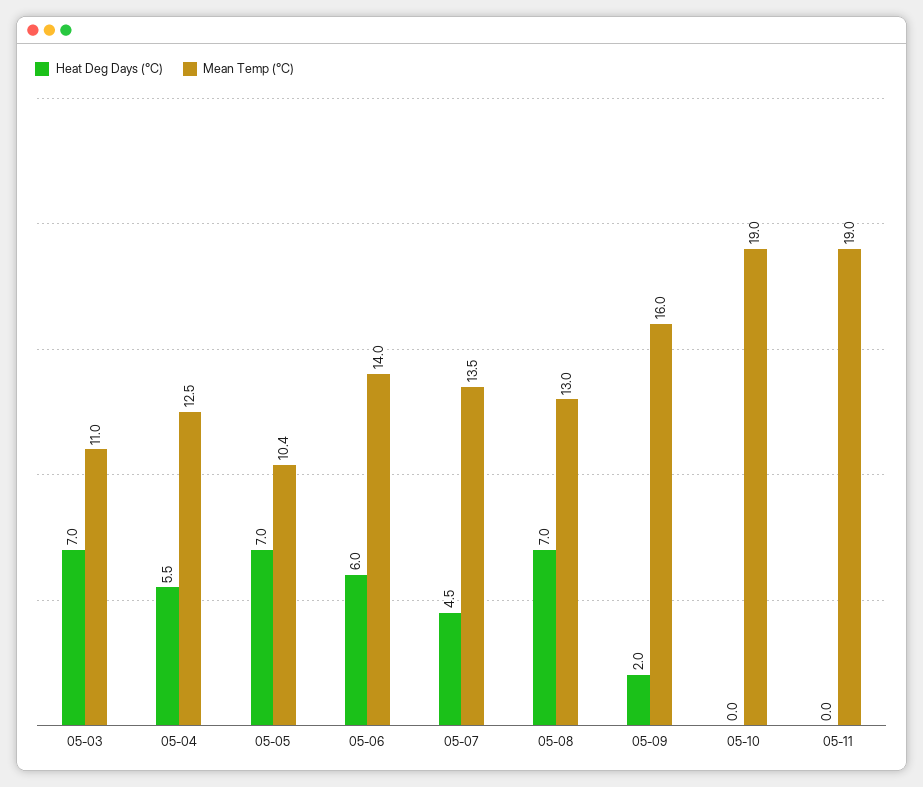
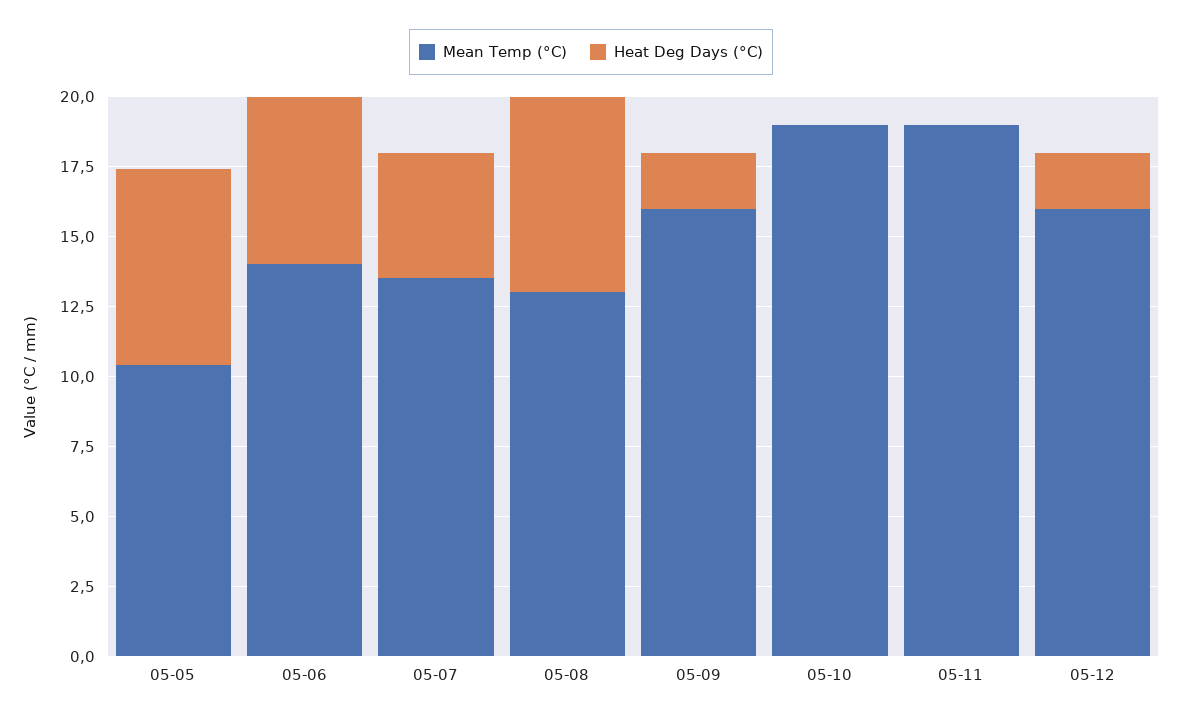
Heat Deg Days (°C), 05-03: 7 -> none
Mean Temp (°C), 05-03: 11 -> none
Heat Deg Days (°C), 05-04: 5.5 -> none
Mean Temp (°C), 05-04: 12.5 -> none
Mean Temp (°C), 05-12: none -> 16
Heat Deg Days (°C), 05-12: none -> 2

